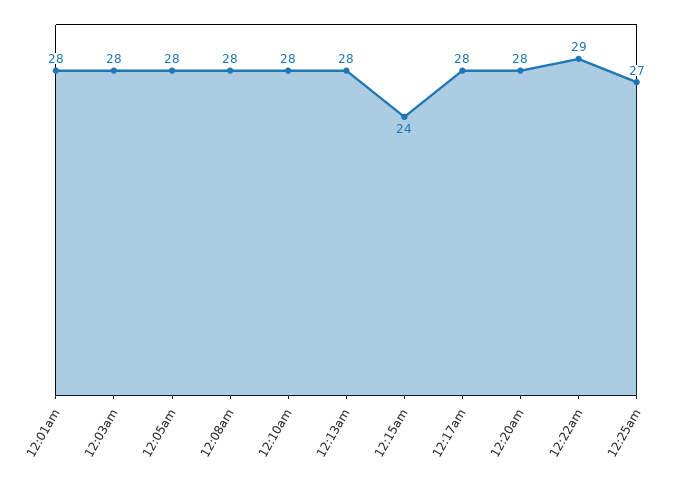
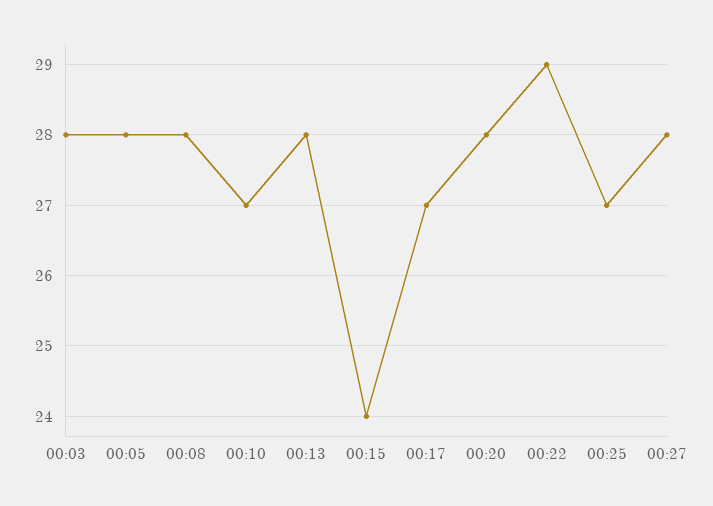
12:01am: 28 -> none
12:10am: 28 -> 27
12:17am: 28 -> 27
00:27: none -> 28

